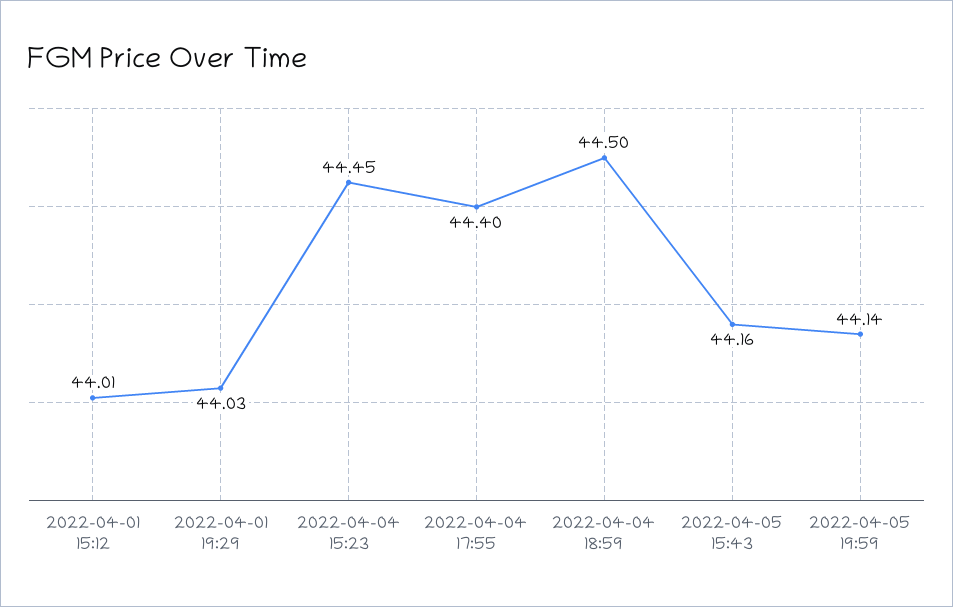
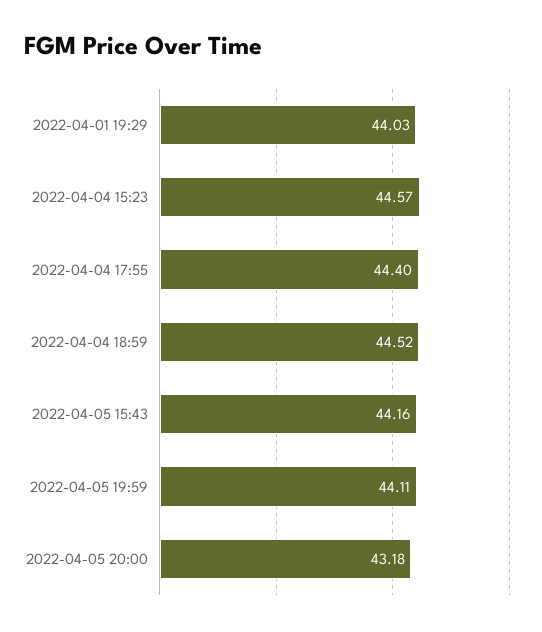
2022-04-01 15:12: 44.01 -> none
2022-04-04 15:23: 44.45 -> 44.57
2022-04-04 18:59: 44.5 -> 44.52
2022-04-05 19:59: 44.14 -> 44.11
2022-04-05 20:00: none -> 43.18

